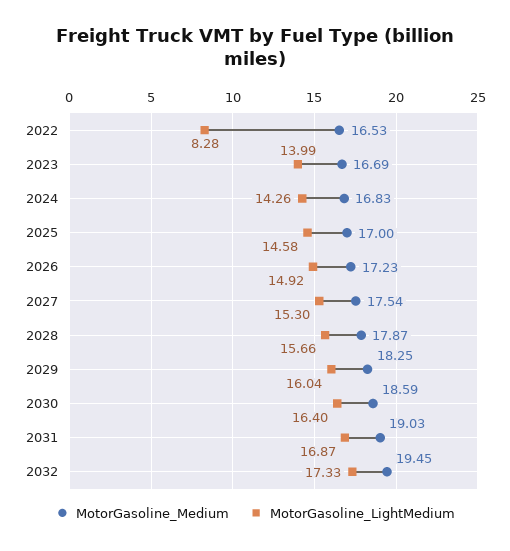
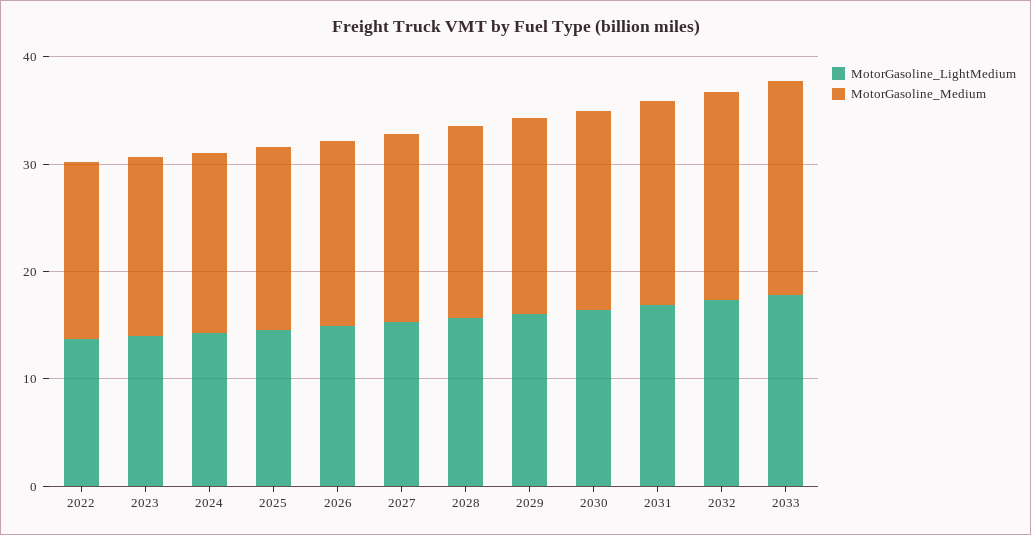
MotorGasoline_LightMedium, 2022: 8.28 -> 14
MotorGasoline_LightMedium, 2033: none -> 18
MotorGasoline_Medium, 2033: none -> 20

